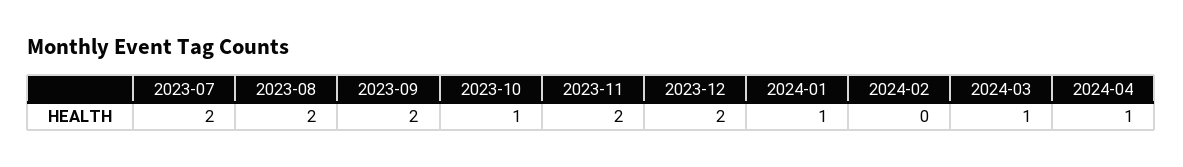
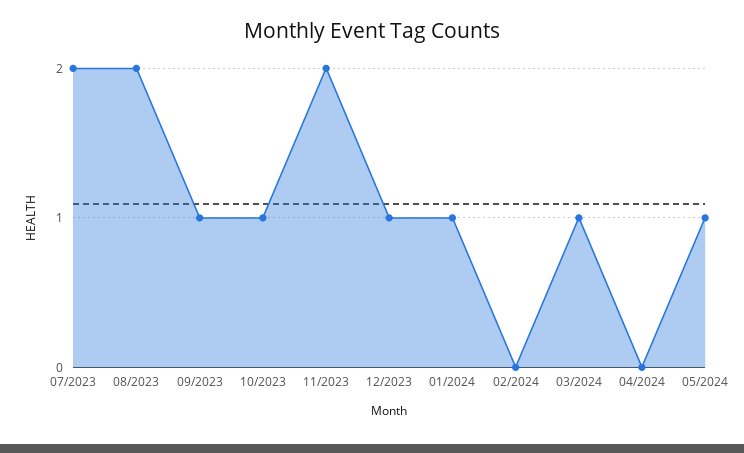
2023-09: 2 -> 1
2023-12: 2 -> 1
2024-04: 1 -> 0
05/2024: none -> 1

